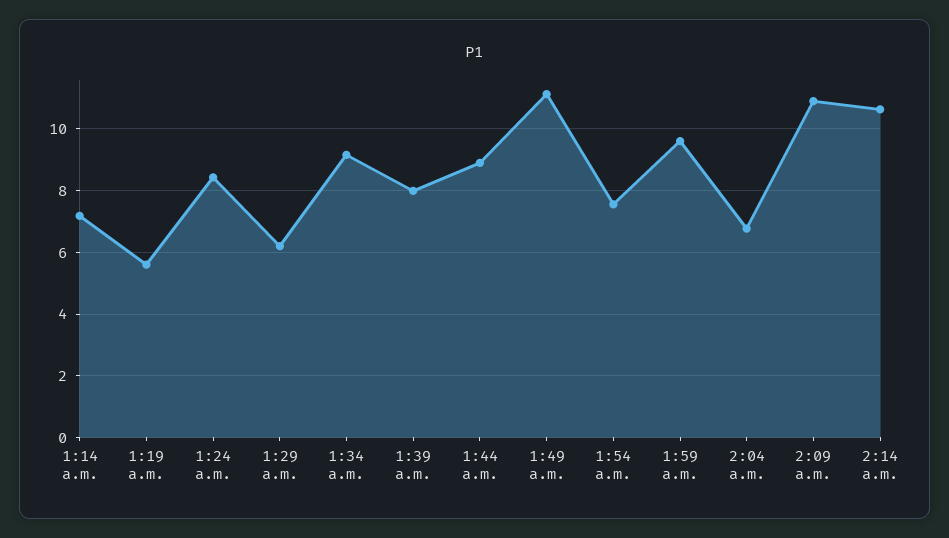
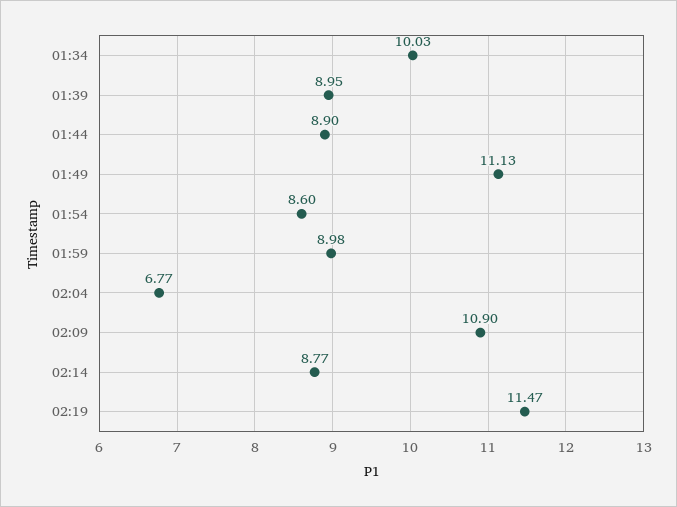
1:14 a.m.: 7.2 -> none
1:19 a.m.: 5.6 -> none
1:24 a.m.: 8.4 -> none
1:29 a.m.: 6.2 -> none
1:34 a.m.: 9.2 -> 10.03
1:39 a.m.: 8 -> 8.95
1:54 a.m.: 7.6 -> 8.6
1:59 a.m.: 9.6 -> 8.98
2:14 a.m.: 10.6 -> 8.77
02:19: none -> 11.47

